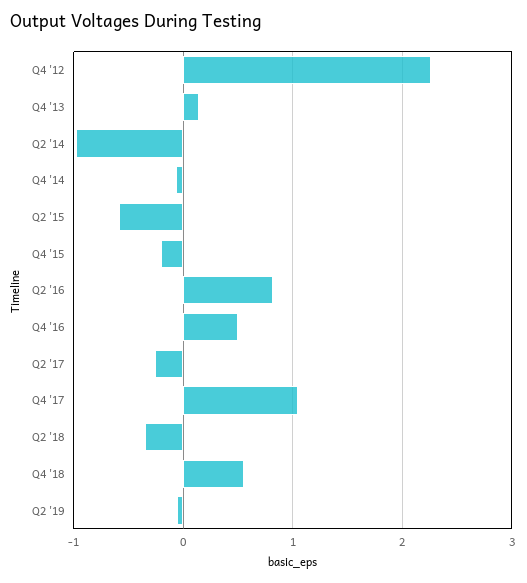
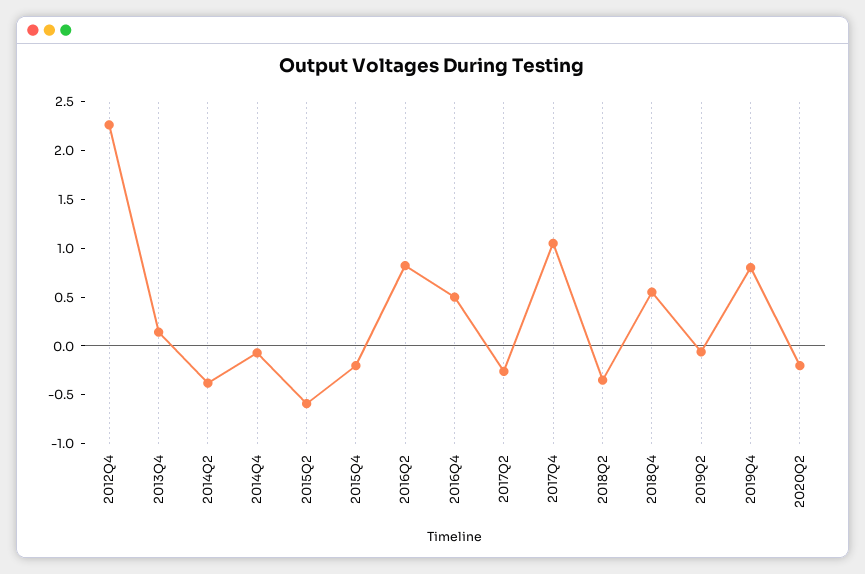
Q2 '14: -1 -> -0.4
2019Q4: none -> 0.8
2020Q2: none -> -0.2

